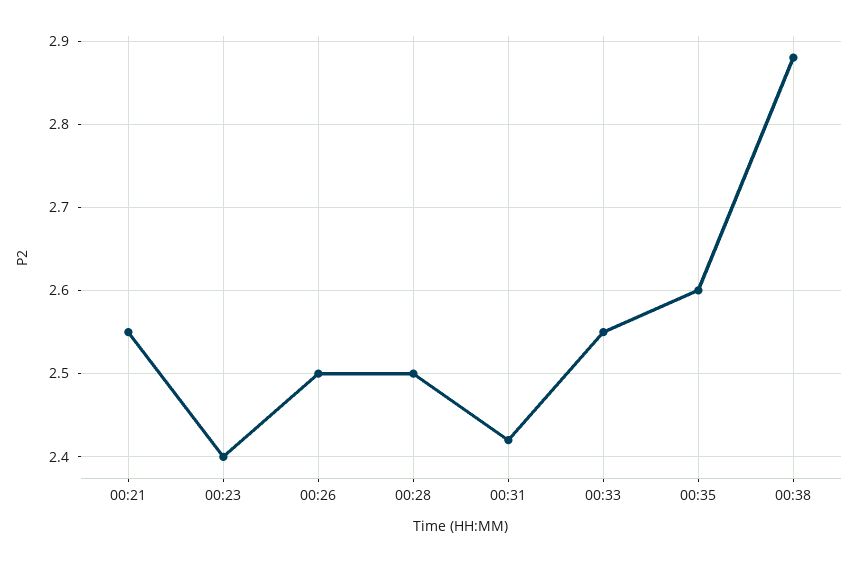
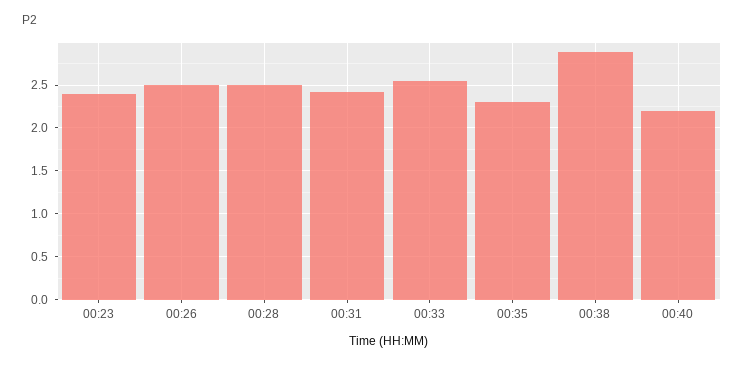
00:21: 2.55 -> none
00:35: 2.6 -> 2.3
00:40: none -> 2.2

